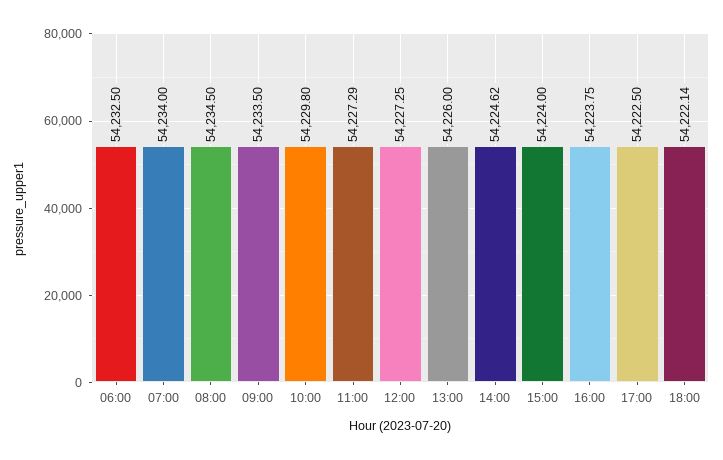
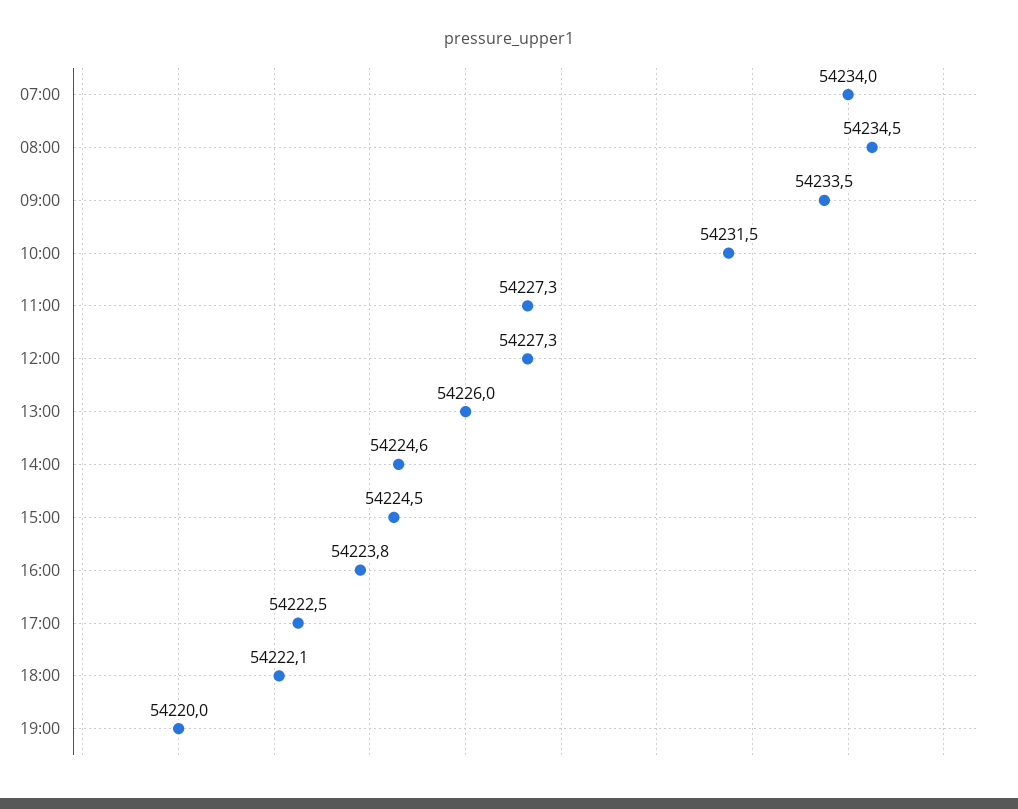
06:00: 54232.5 -> none
10:00: 54229.8 -> 54231.5
15:00: 54224 -> 54224.5
19:00: none -> 54220

